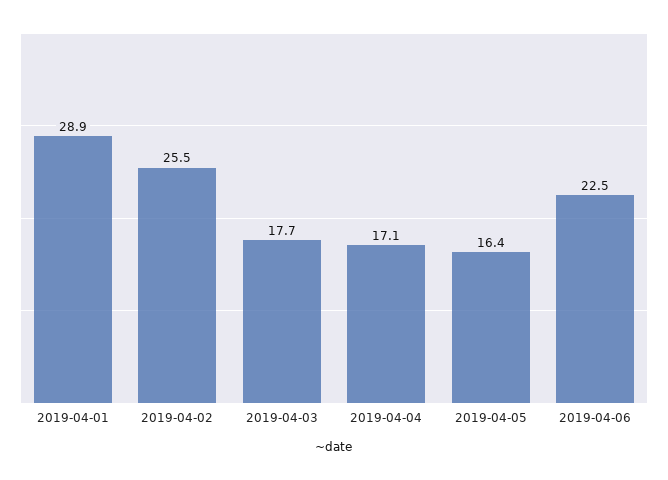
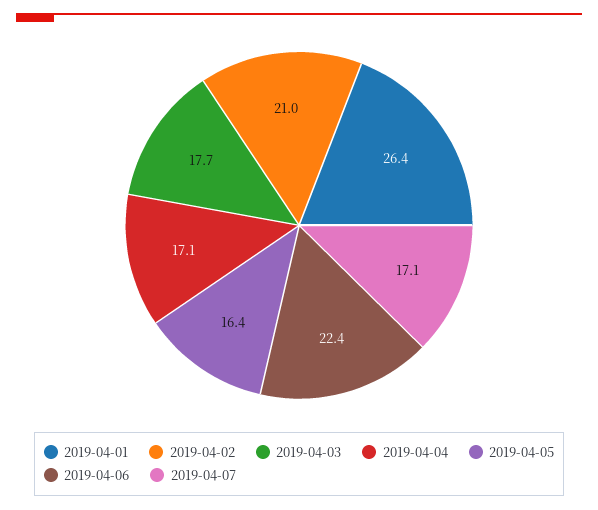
2019-04-01: 28.9 -> 26.4
2019-04-02: 25.5 -> 21
2019-04-06: 22.5 -> 22.4
2019-04-07: none -> 17.1

